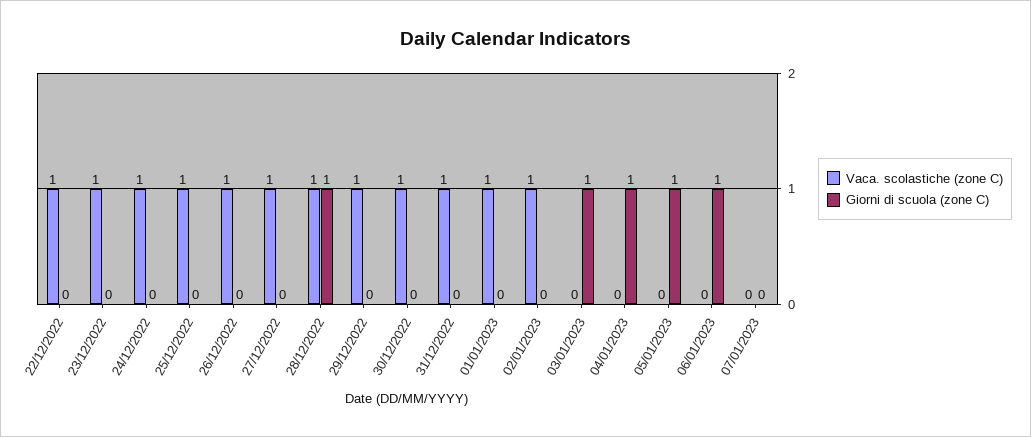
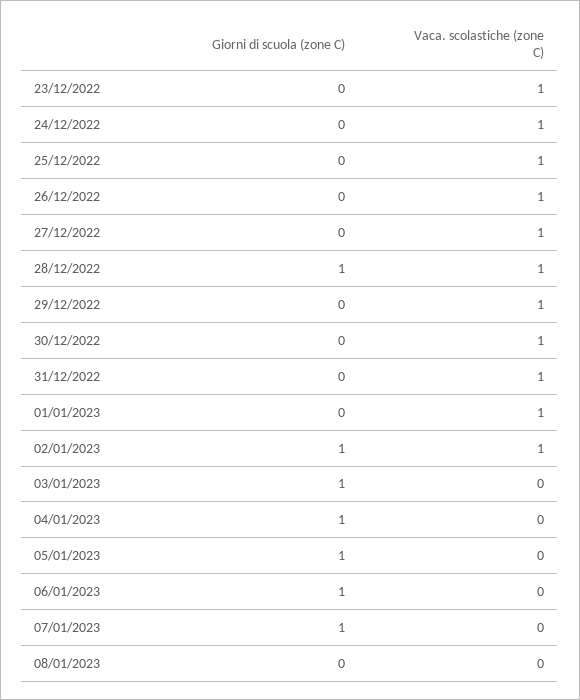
Vaca. scolastiche (zone C), 22/12/2022: 1 -> none
Giorni di scuola (zone C), 22/12/2022: 0 -> none
Giorni di scuola (zone C), 02/01/2023: 0 -> 1
Giorni di scuola (zone C), 07/01/2023: 0 -> 1
Giorni di scuola (zone C), 08/01/2023: none -> 0
Vaca. scolastiche (zone C), 08/01/2023: none -> 0

